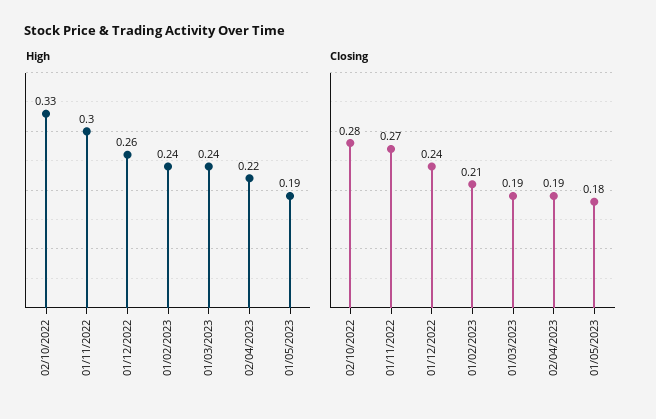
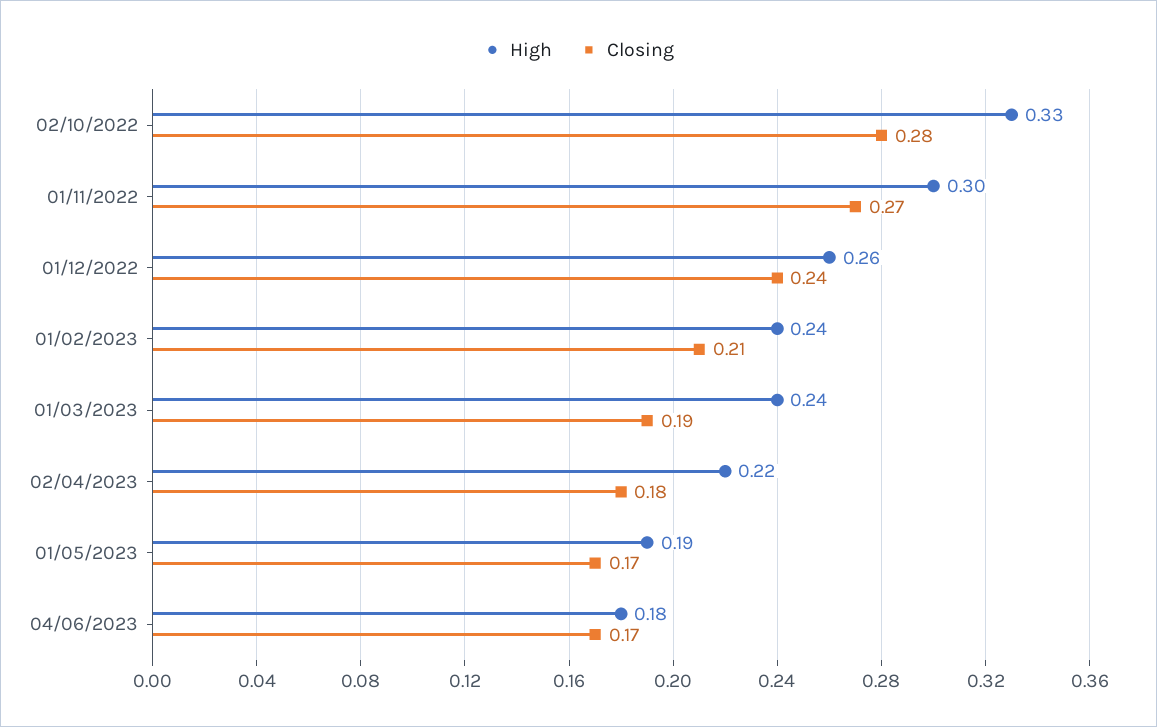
Closing, 02/04/2023: 0.19 -> 0.18
Closing, 01/05/2023: 0.18 -> 0.17
High, 04/06/2023: none -> 0.18
Closing, 04/06/2023: none -> 0.17

